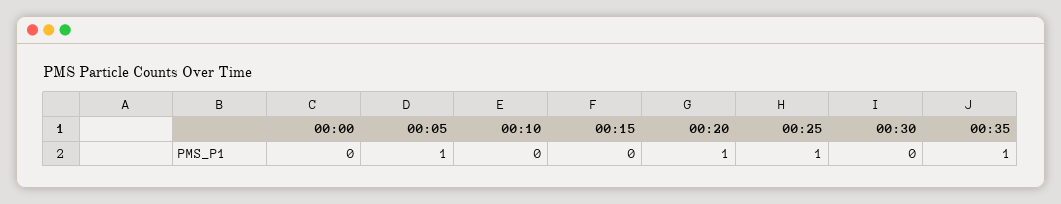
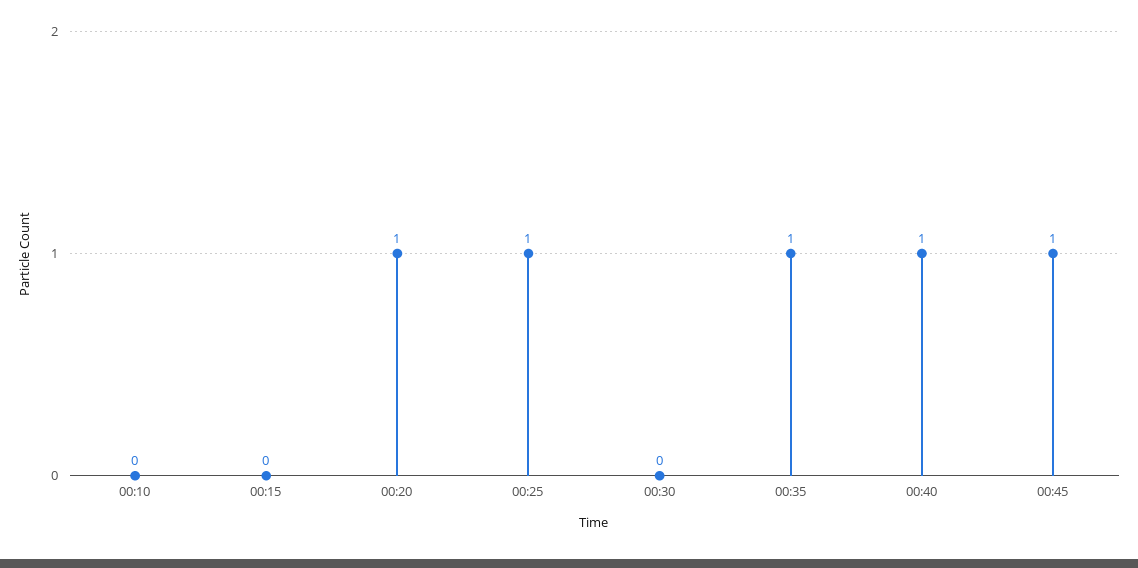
00:00: 0 -> none
00:05: 1 -> none
00:40: none -> 1
00:45: none -> 1

